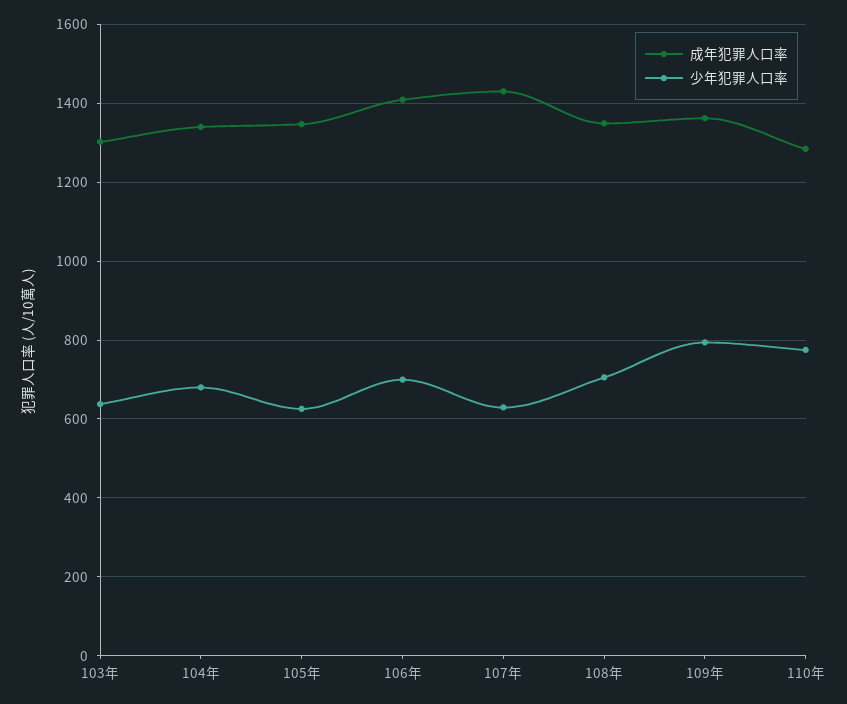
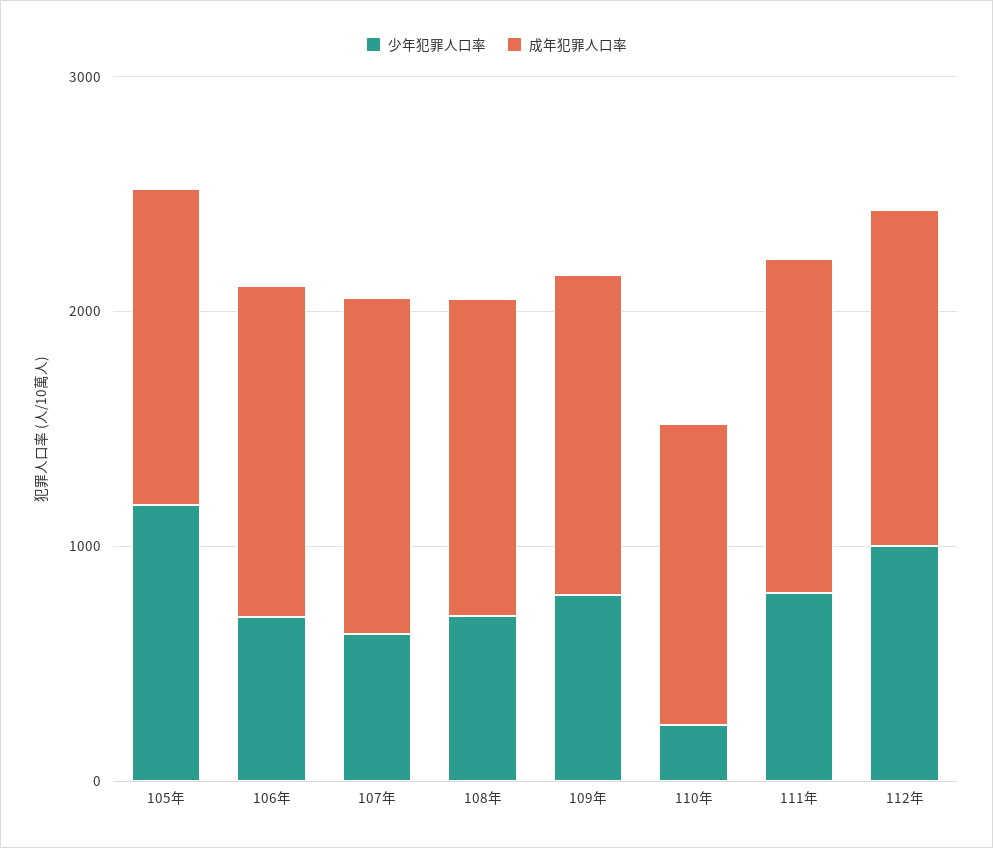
成年犯罪人口率, 103年: 1300 -> none
少年犯罪人口率, 103年: 640 -> none
成年犯罪人口率, 104年: 1340 -> none
少年犯罪人口率, 104年: 680 -> none
少年犯罪人口率, 105年: 620 -> 1200
少年犯罪人口率, 110年: 780 -> 200
少年犯罪人口率, 111年: none -> 800
成年犯罪人口率, 111年: none -> 1400
少年犯罪人口率, 112年: none -> 1000
成年犯罪人口率, 112年: none -> 1400

